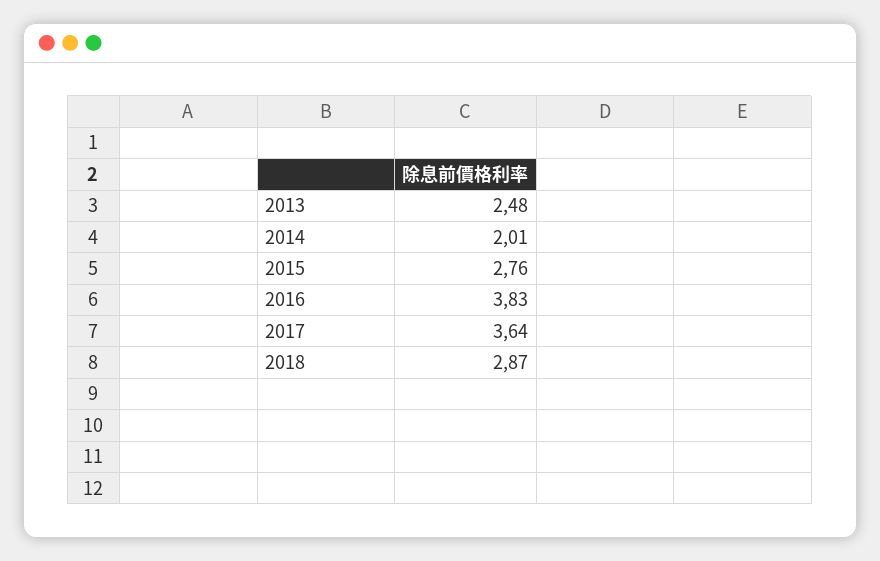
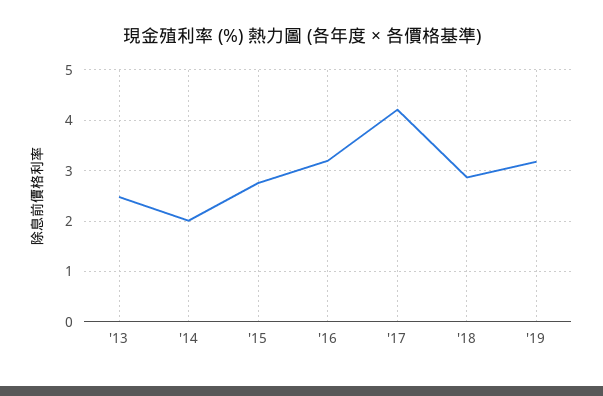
2016: 3.83 -> 3.2
2017: 3.64 -> 4.2
'19: none -> 3.2

